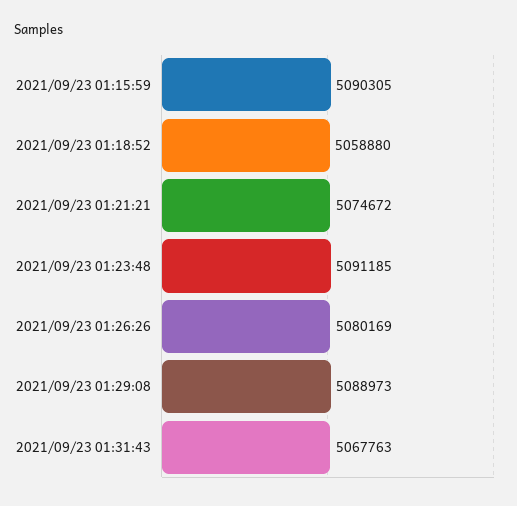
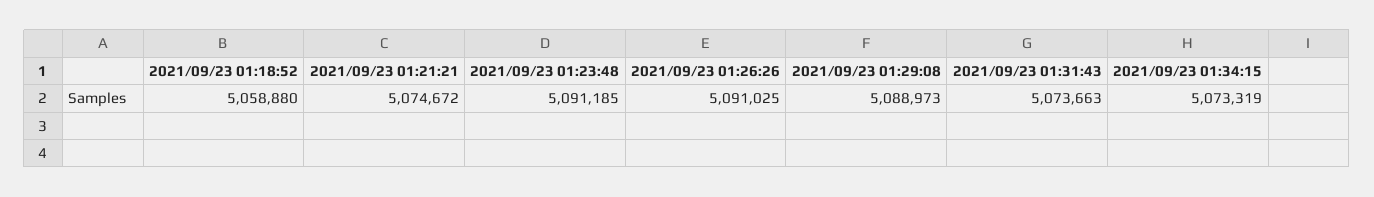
2021/09/23 01:15:59: 5090305 -> none
2021/09/23 01:26:26: 5080169 -> 5091025
2021/09/23 01:31:43: 5067763 -> 5073663
2021/09/23 01:34:15: none -> 5073319

